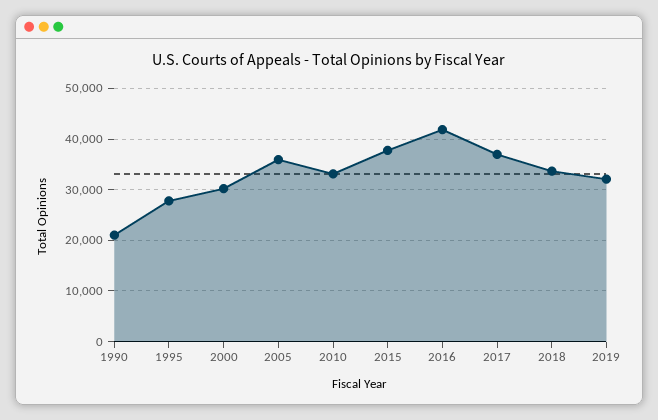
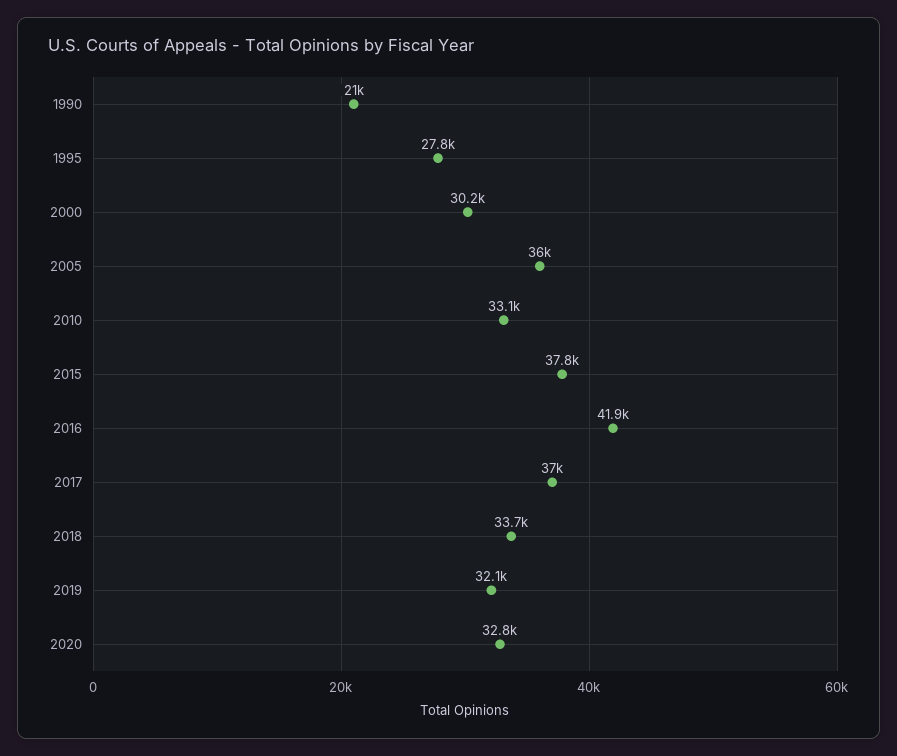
2020: none -> 32800

